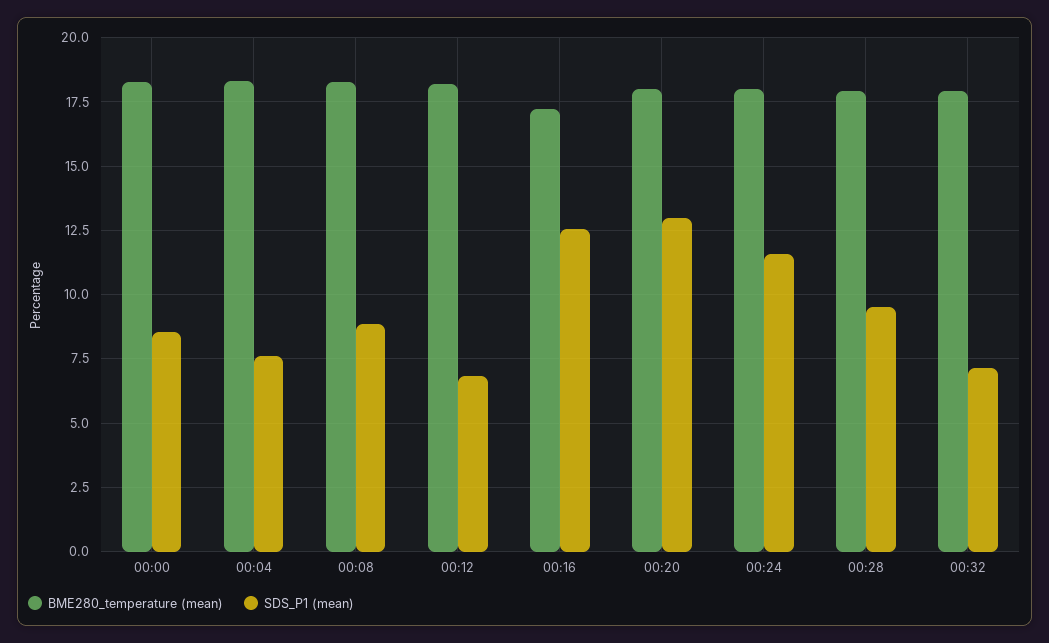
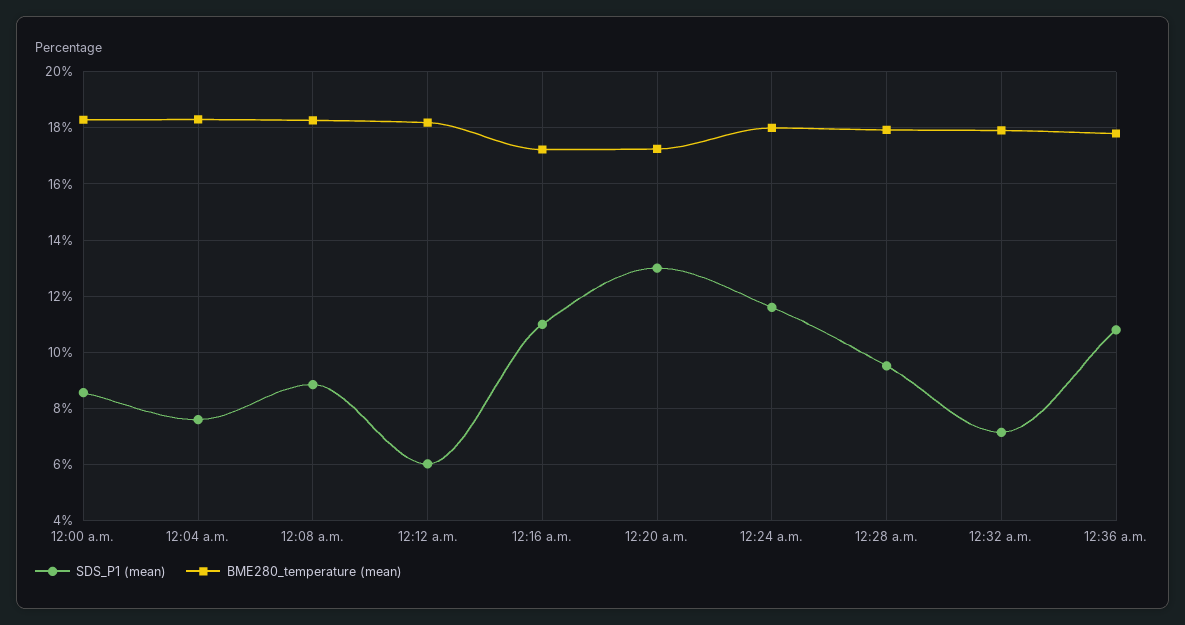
SDS_P1 (mean), 00:12: 6.75 -> 6
SDS_P1 (mean), 00:16: 12.5 -> 11
BME280_temperature (mean), 00:20: 18 -> 17.25
SDS_P1 (mean), 12:36 a.m.: none -> 10.75
BME280_temperature (mean), 12:36 a.m.: none -> 17.75

